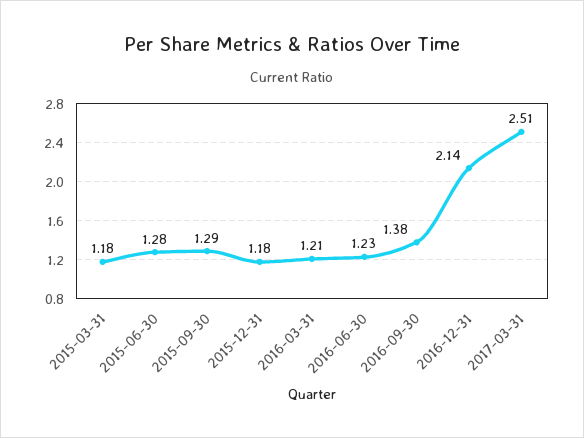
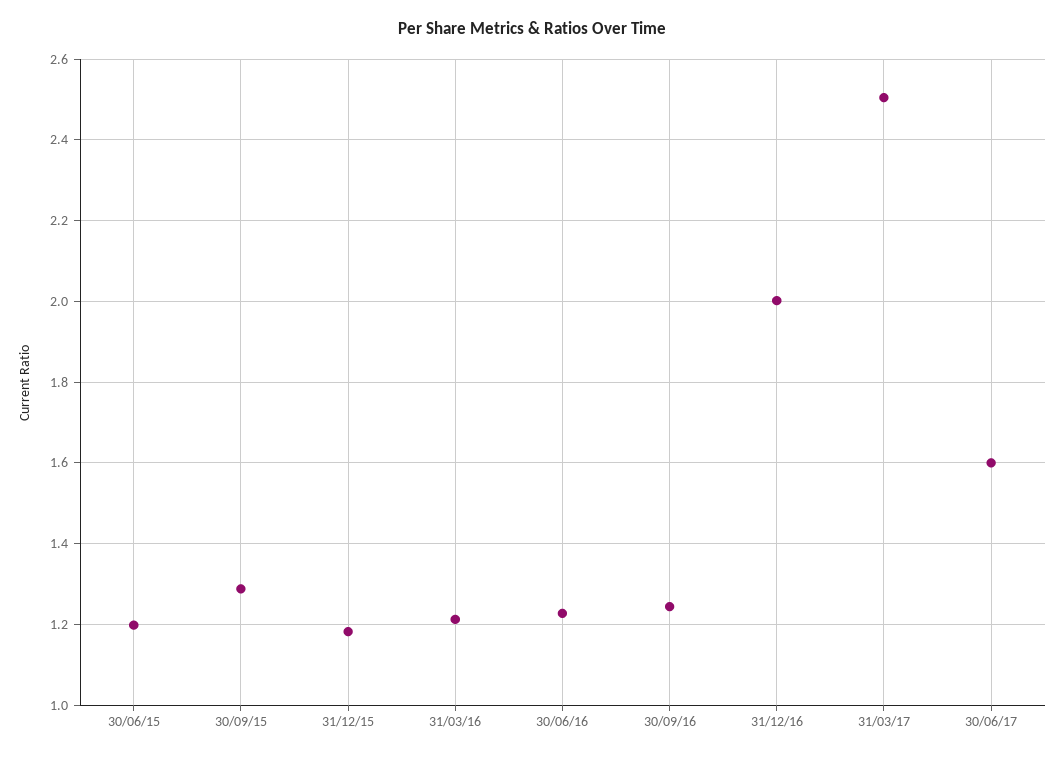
2015-03-31: 1.18 -> none
2015-06-30: 1.28 -> 1.2
2016-09-30: 1.38 -> 1.24
2016-12-31: 2.14 -> 2
30/06/17: none -> 1.6

